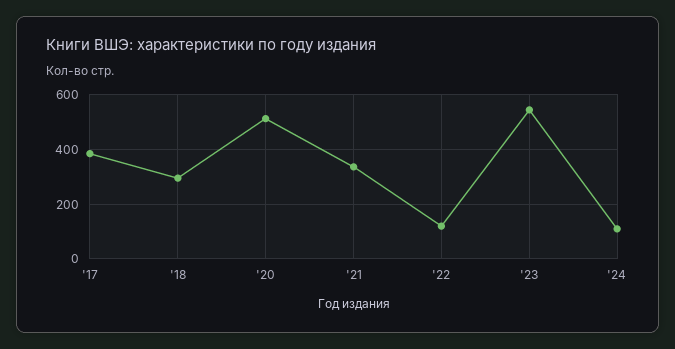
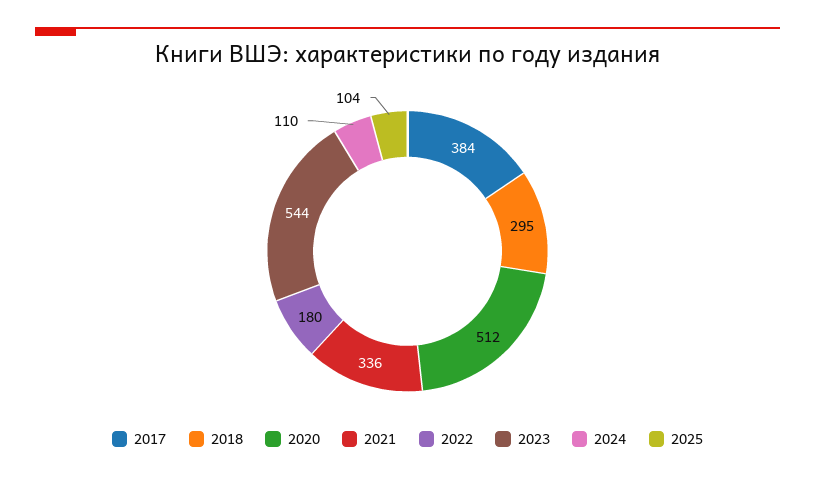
'22: 125 -> 180
2025: none -> 104

